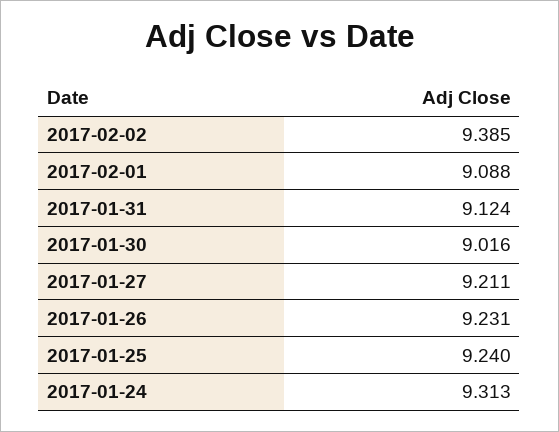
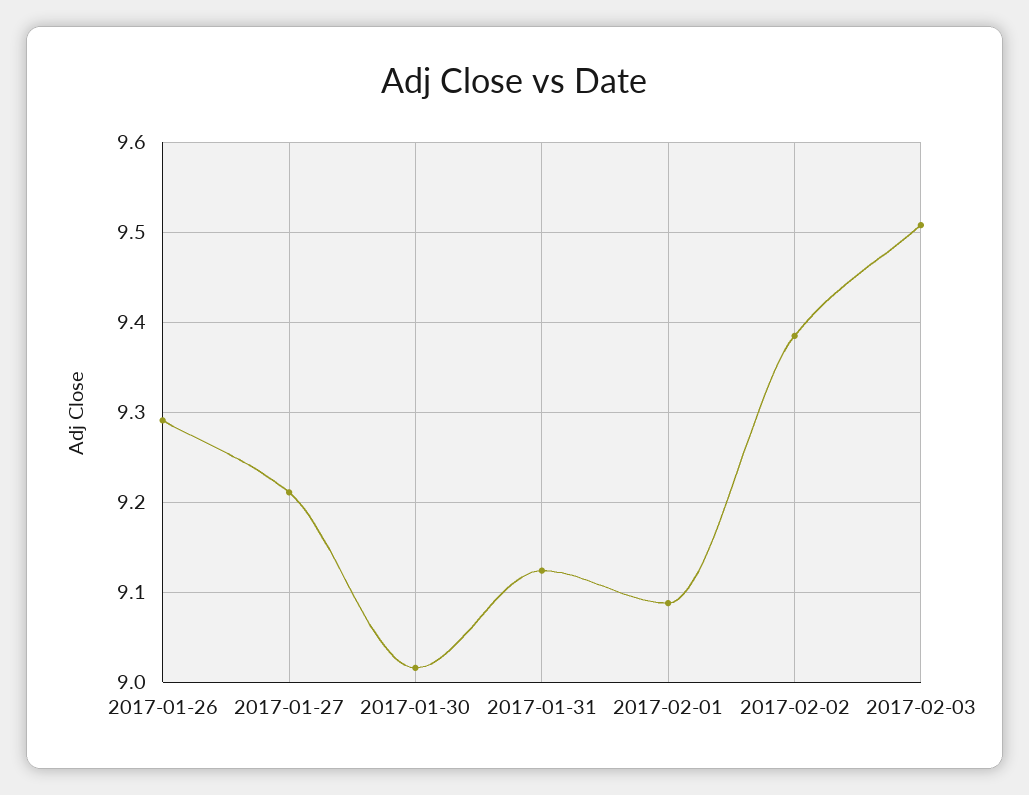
2017-01-26: 9.231 -> 9.29
2017-01-25: 9.24 -> none
2017-01-24: 9.313 -> none
2017-02-03: none -> 9.51

